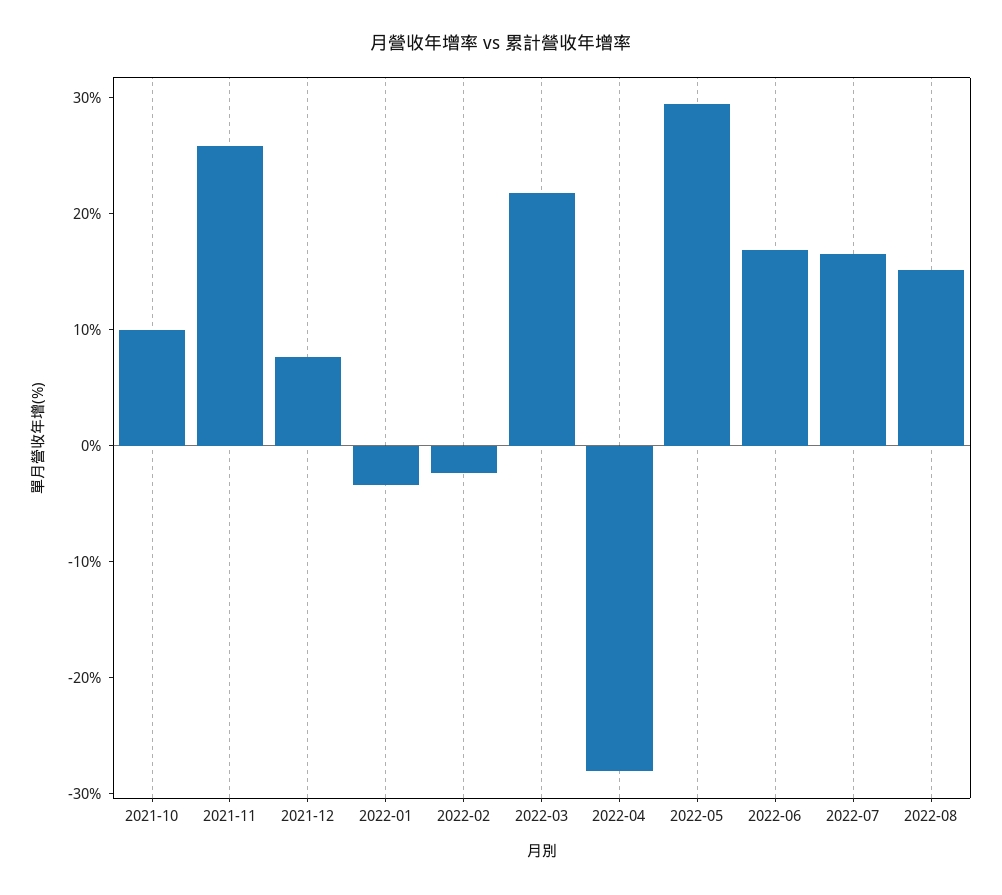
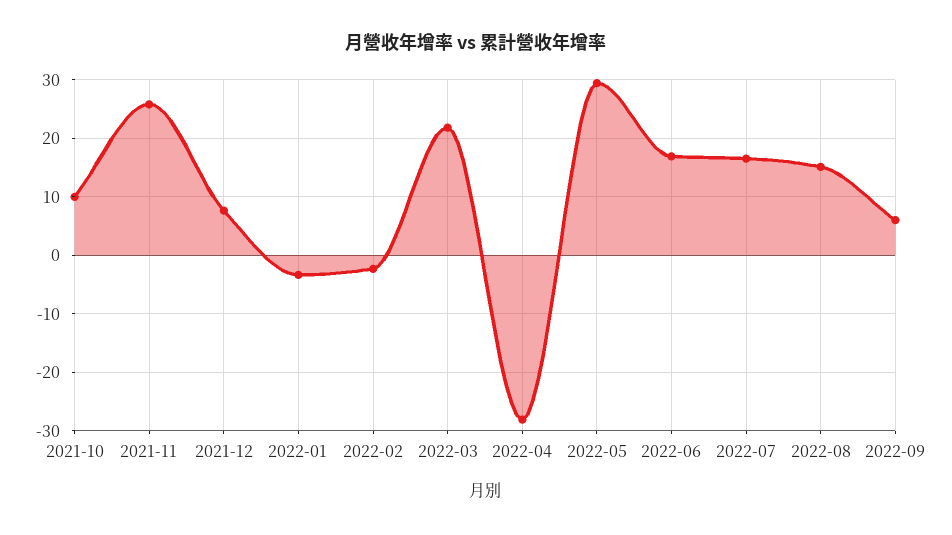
2022-09: none -> 6

